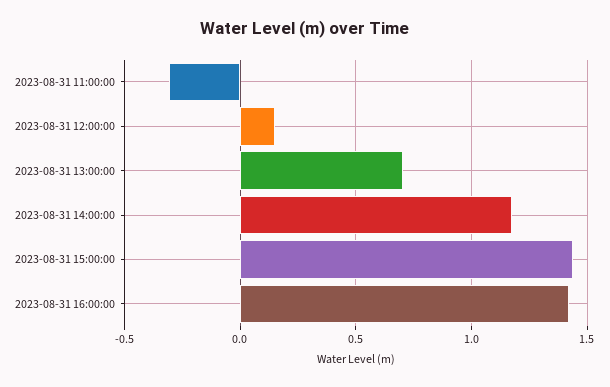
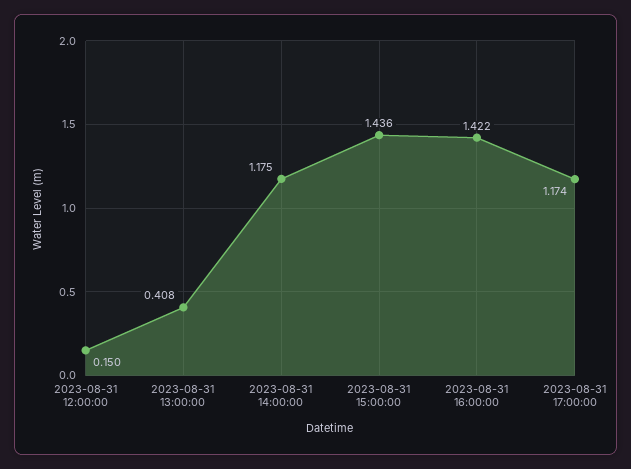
2023-08-31 11:00:00: -0.3 -> none
2023-08-31 13:00:00: 0.7 -> 0.408
2023-08-31 17:00:00: none -> 1.174

